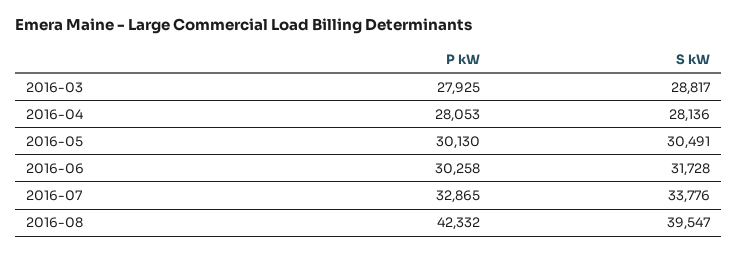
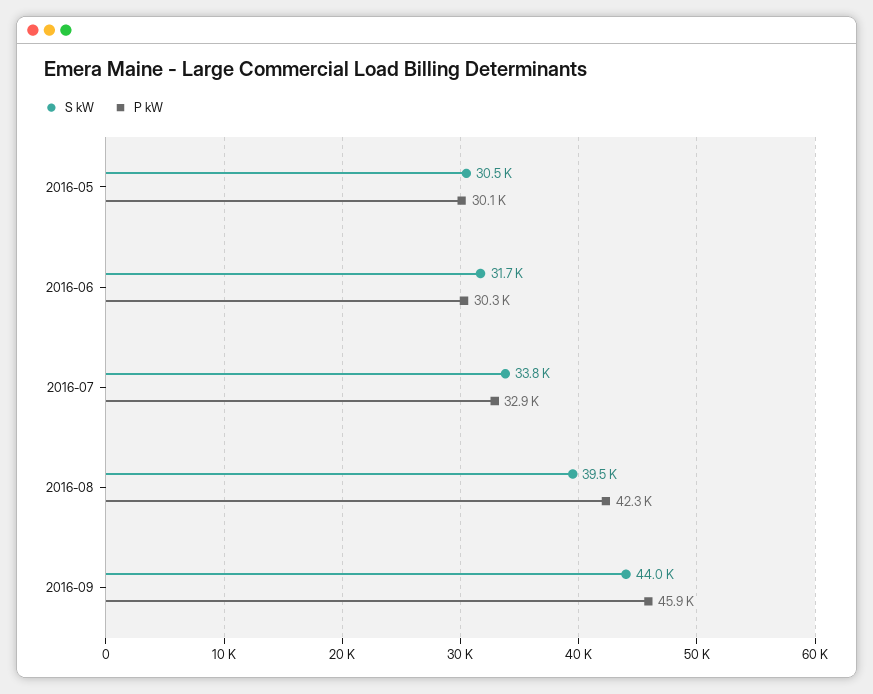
P kW, 2016-03: 27925 -> none
S kW, 2016-03: 28817 -> none
P kW, 2016-04: 28053 -> none
S kW, 2016-04: 28136 -> none
S kW, 2016-09: none -> 44000
P kW, 2016-09: none -> 45900

